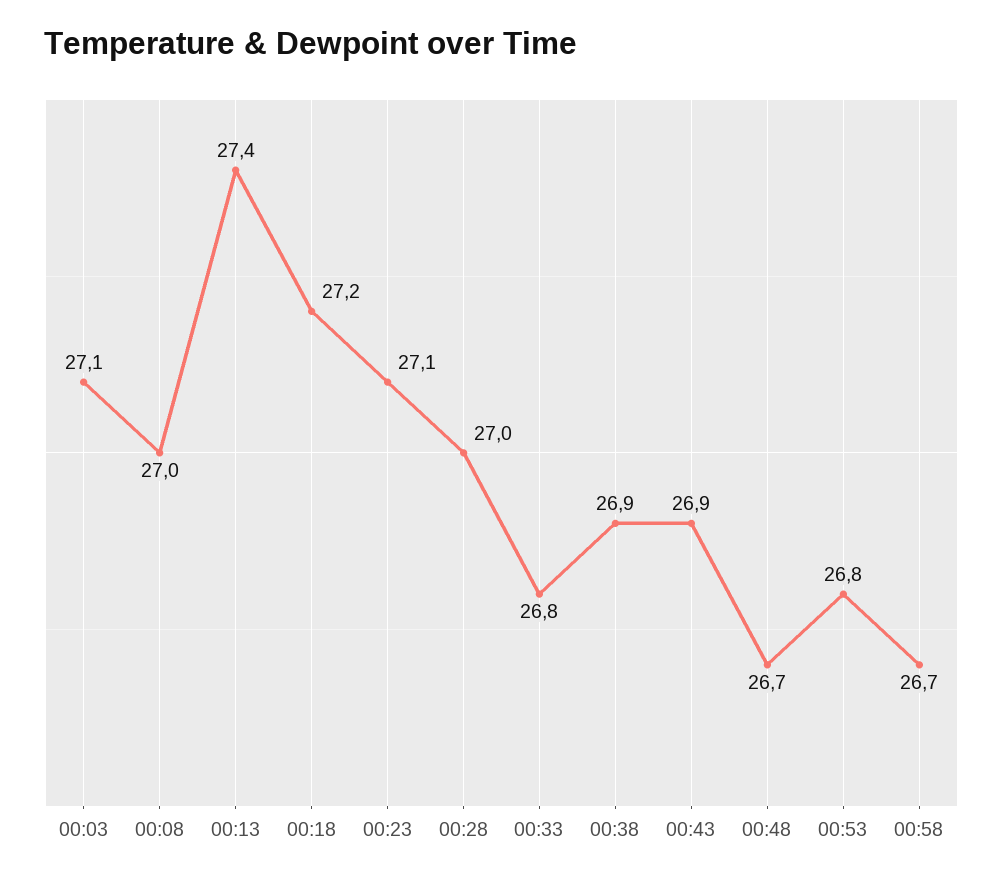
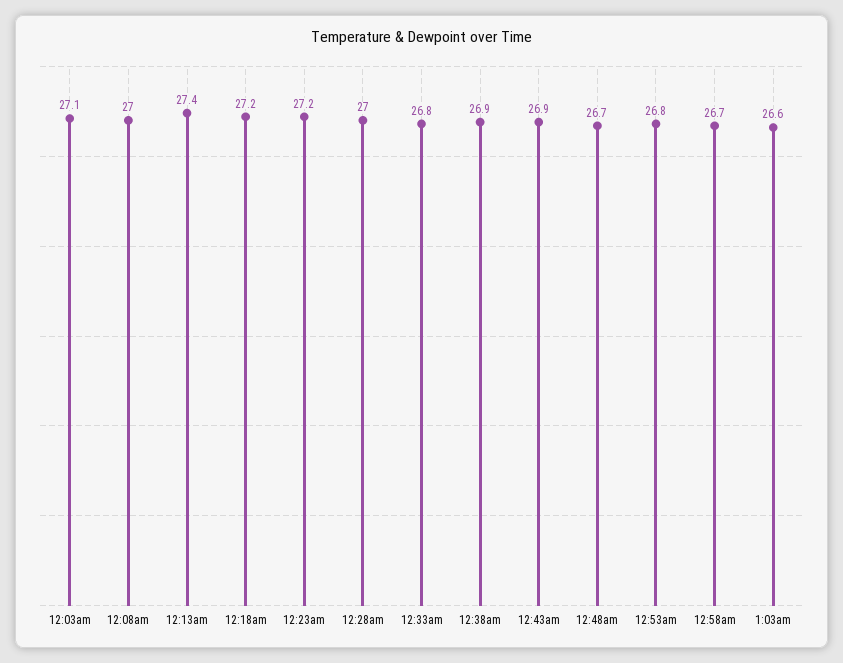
00:23: 27.1 -> 27.2
1:03am: none -> 26.6

